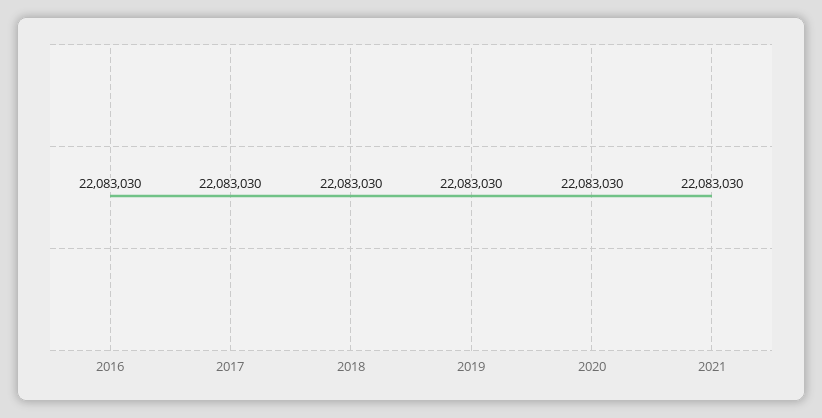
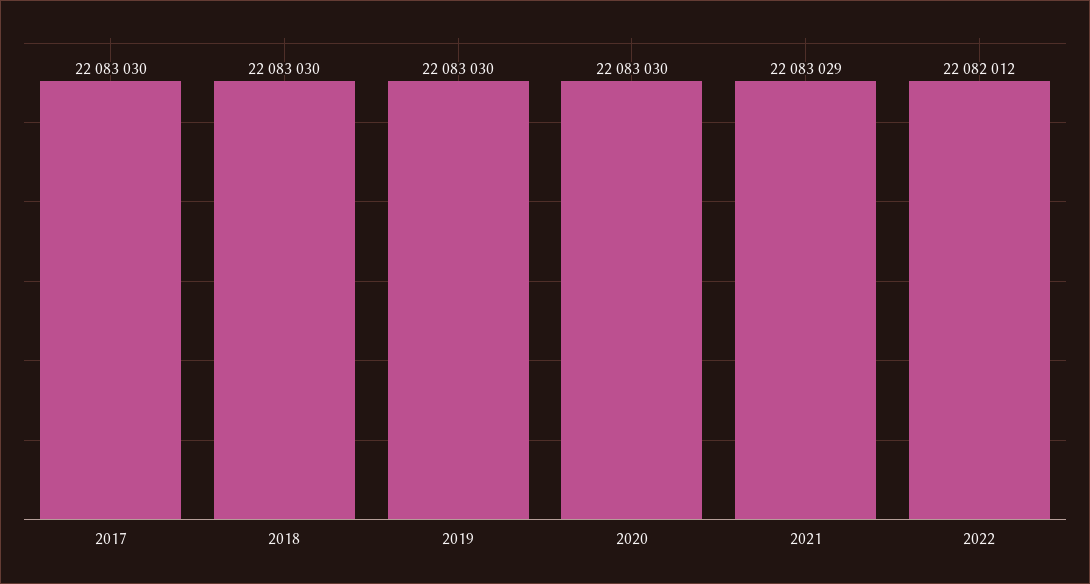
2016: 22083030 -> none
2021: 22083030 -> 22083029
2022: none -> 22082012

